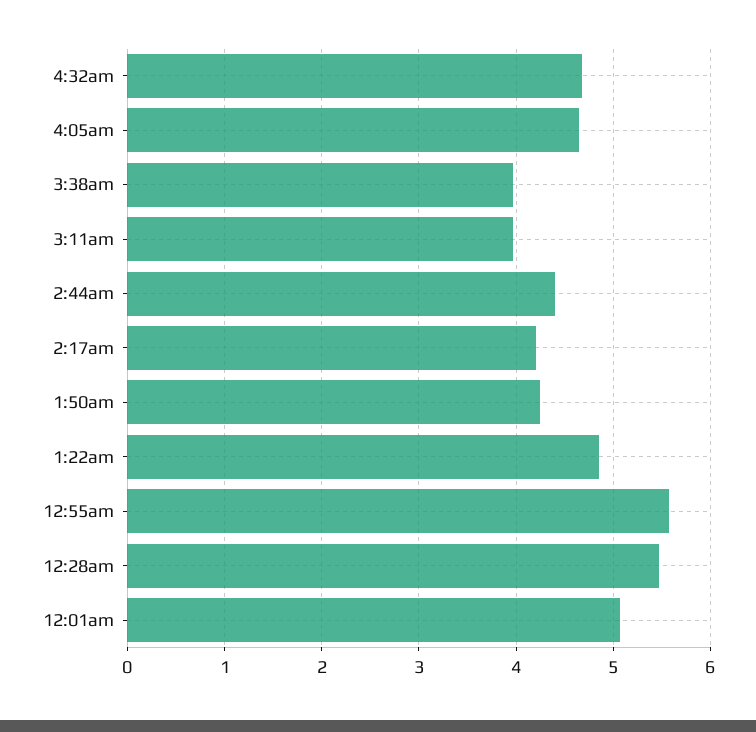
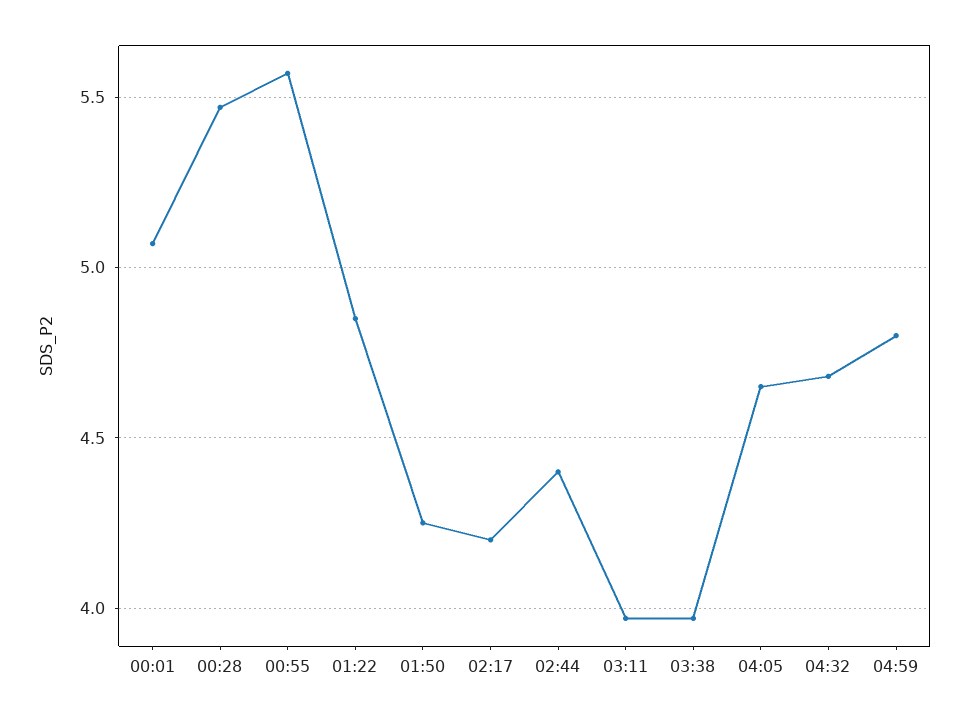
04:59: none -> 4.8

